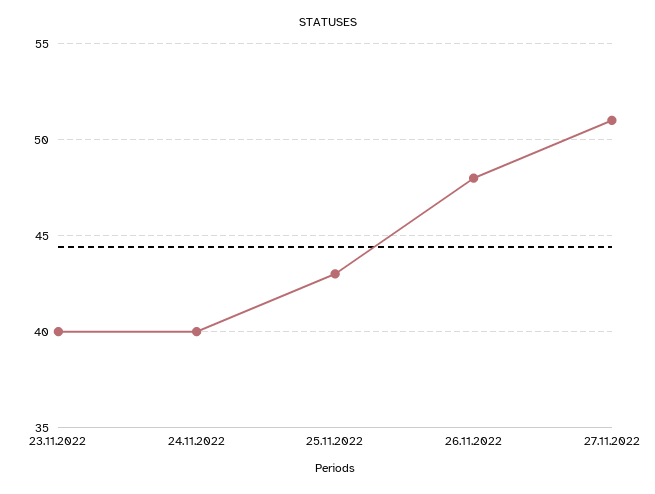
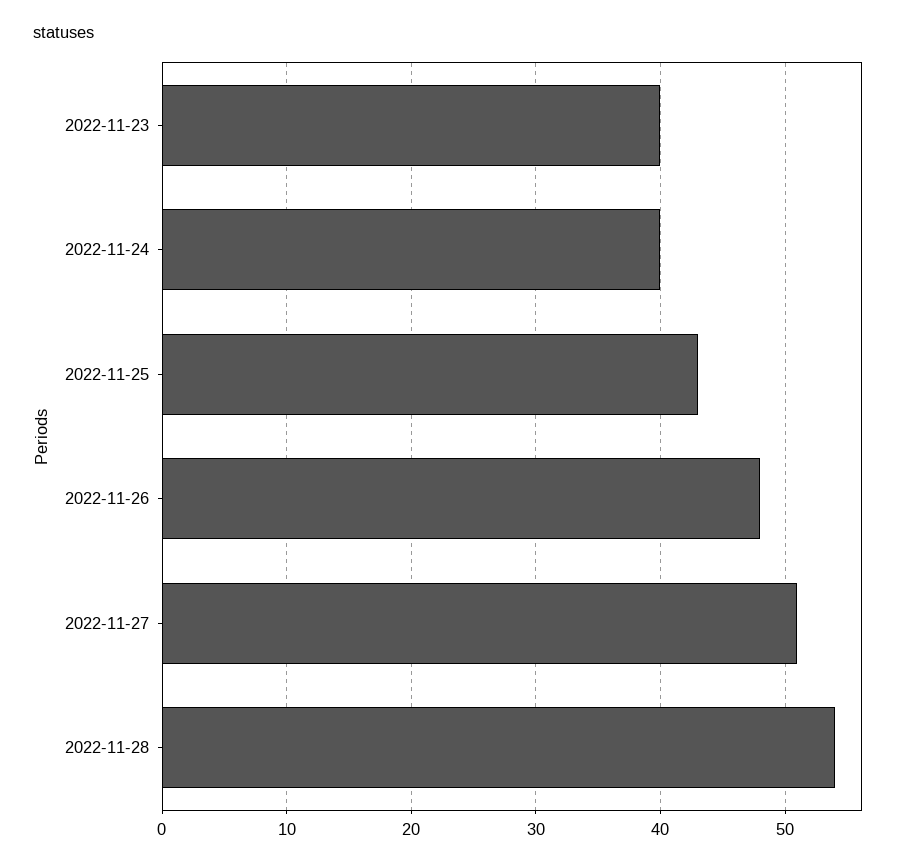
2022-11-28: none -> 54

